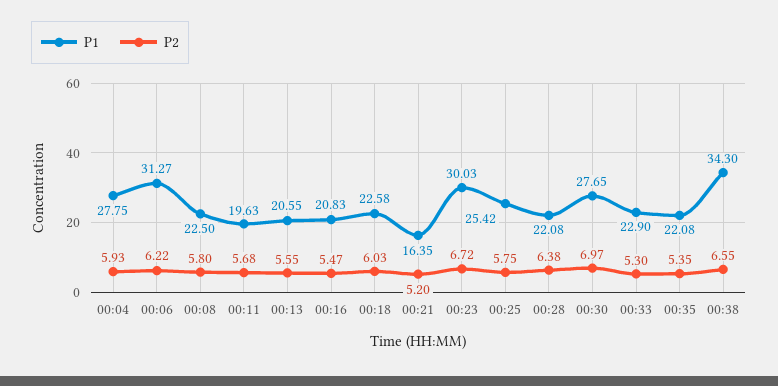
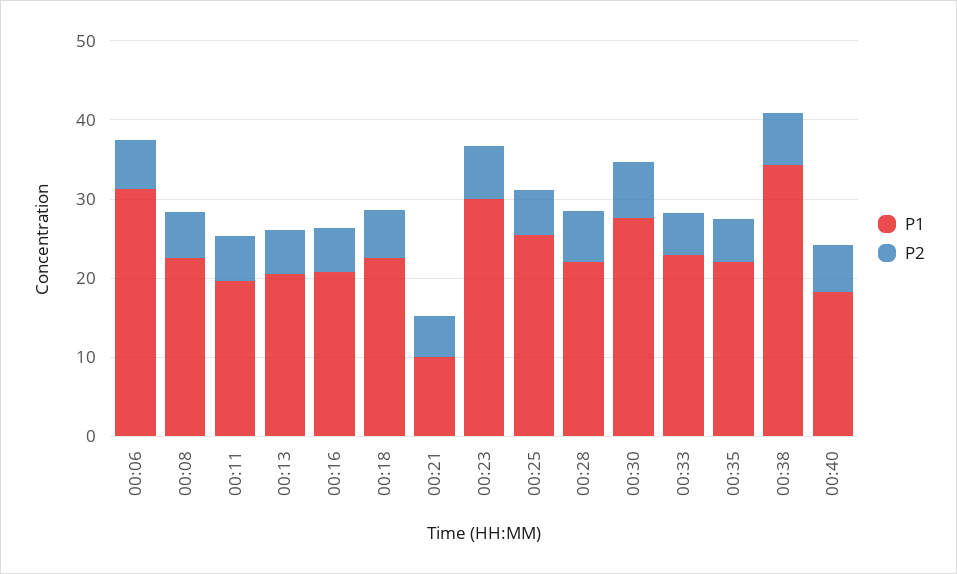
P1, 00:04: 27.75 -> none
P2, 00:04: 5.93 -> none
P1, 00:21: 16.35 -> 10
P1, 00:40: none -> 18
P2, 00:40: none -> 6

